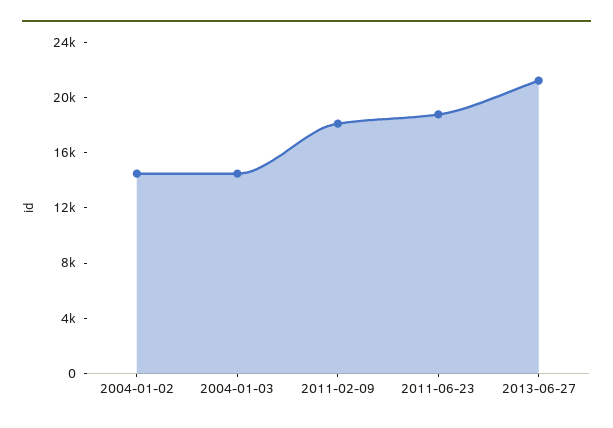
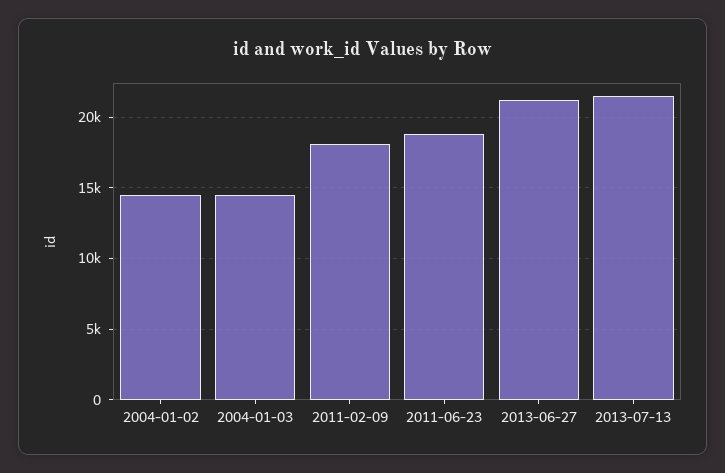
2013-07-13: none -> 21500

